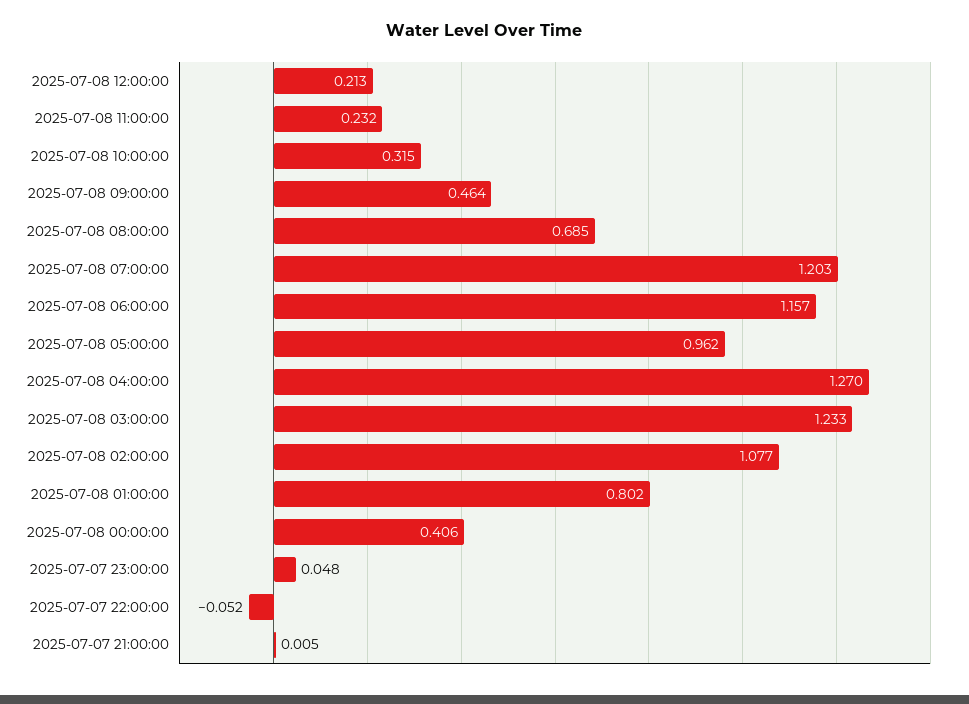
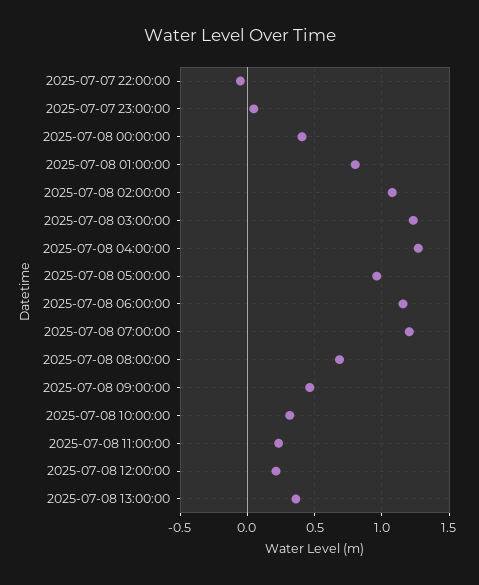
2025-07-07 21:00:00: 0.005 -> none
2025-07-08 13:00:00: none -> 0.35

